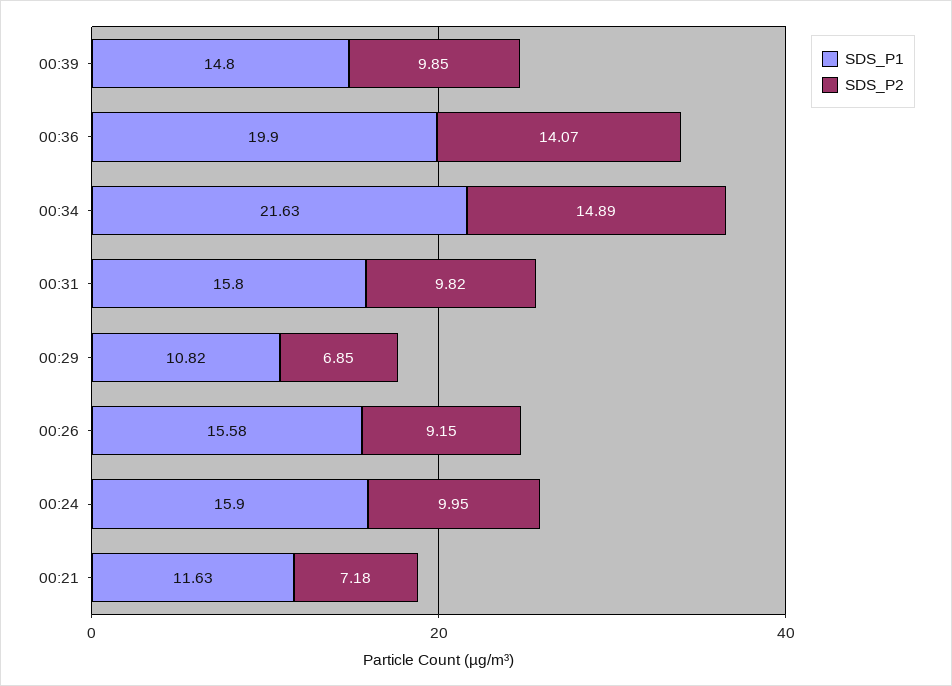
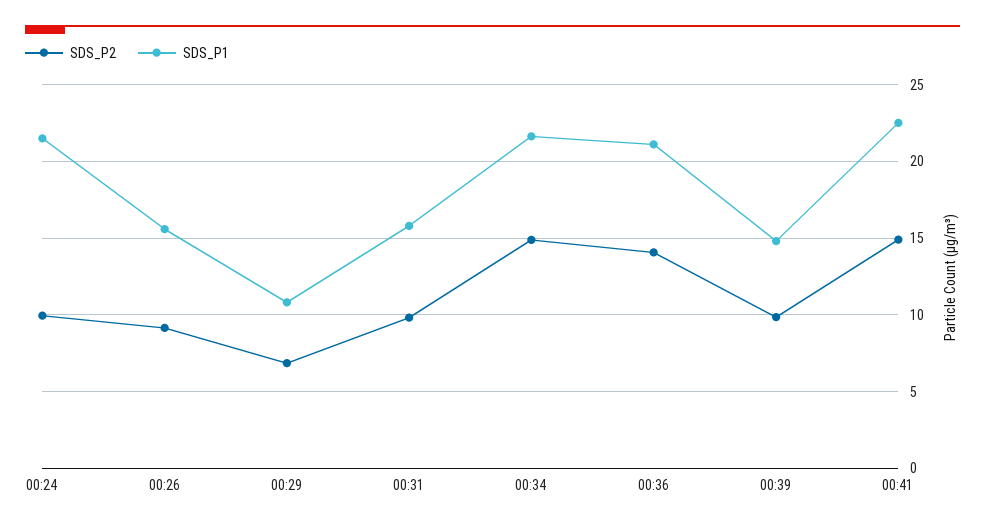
SDS_P1, 00:36: 19.9 -> 21
SDS_P1, 00:24: 15.9 -> 21.5
SDS_P1, 00:21: 11.63 -> none
SDS_P2, 00:21: 7.18 -> none
SDS_P2, 00:41: none -> 15
SDS_P1, 00:41: none -> 22.5

